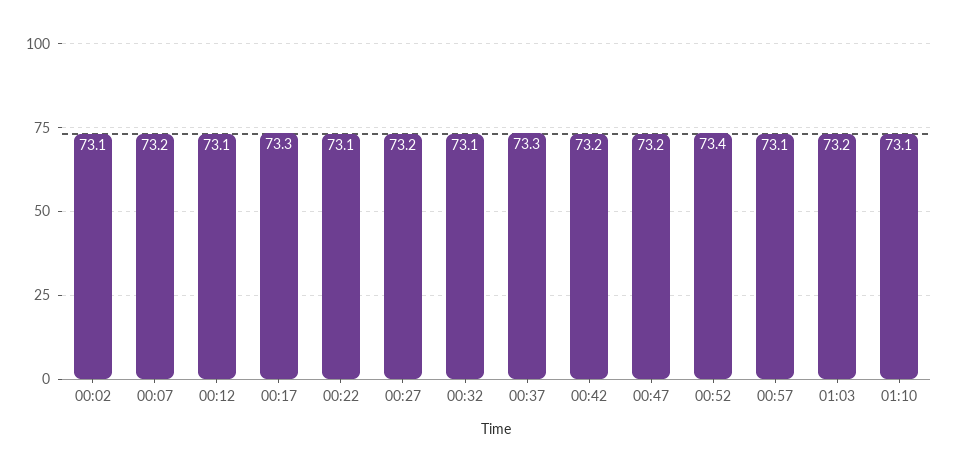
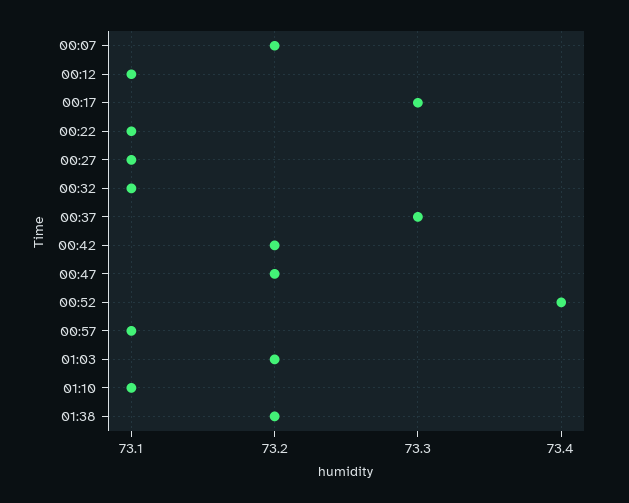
00:02: 73.1 -> none
00:27: 73.2 -> 73.1
01:38: none -> 73.2

